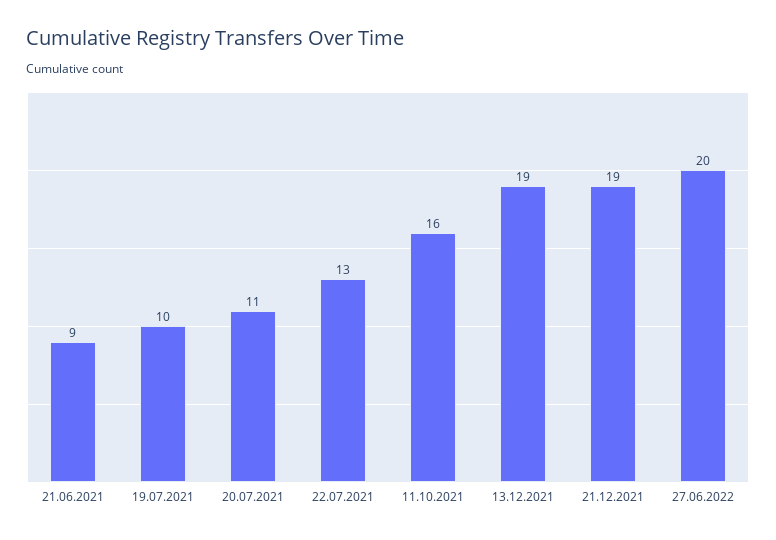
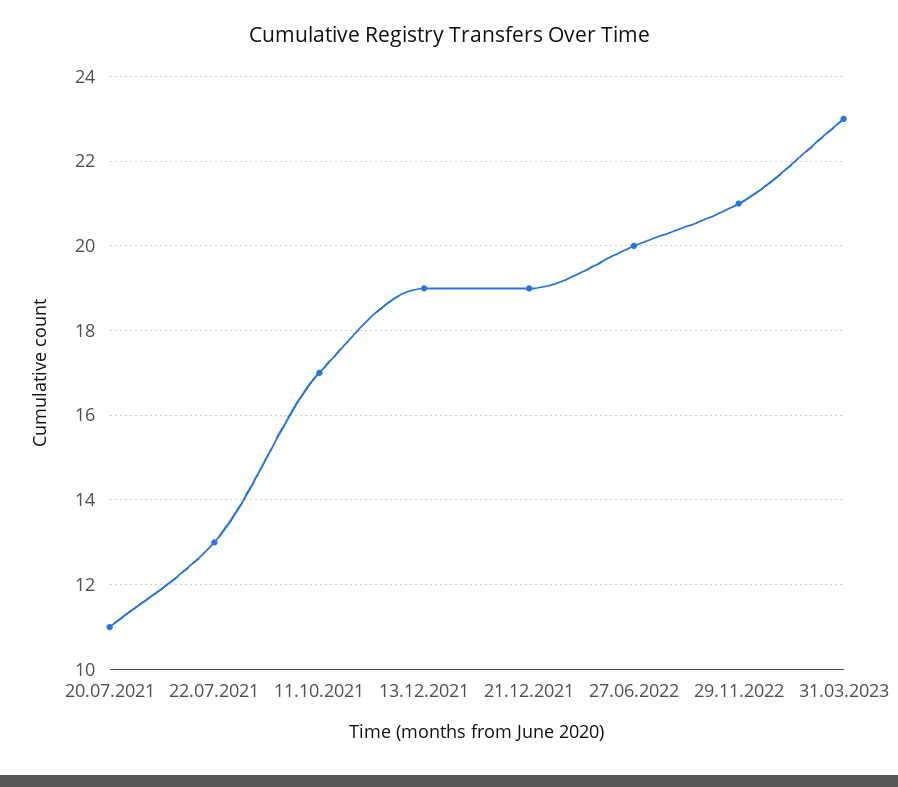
21.06.2021: 9 -> none
19.07.2021: 10 -> none
11.10.2021: 16 -> 17
29.11.2022: none -> 21
31.03.2023: none -> 23

